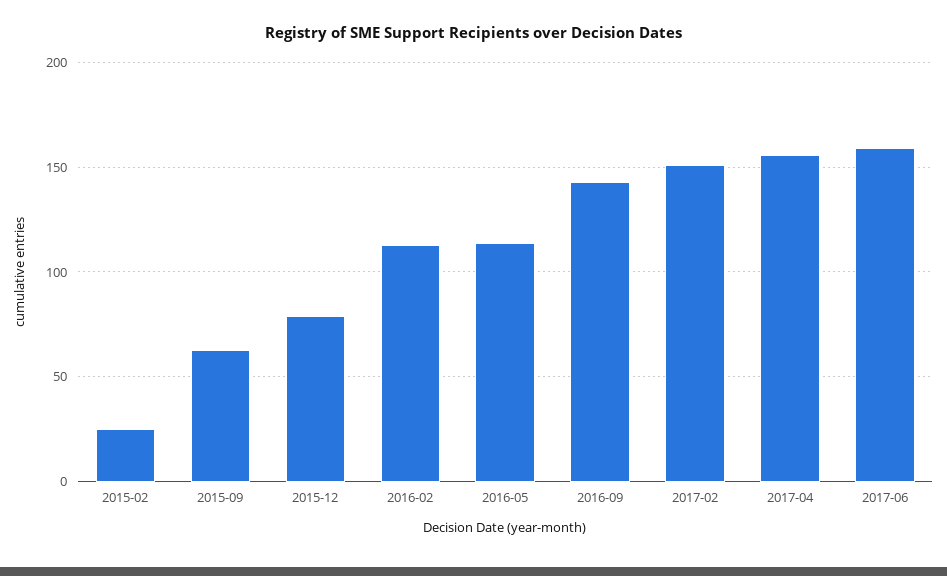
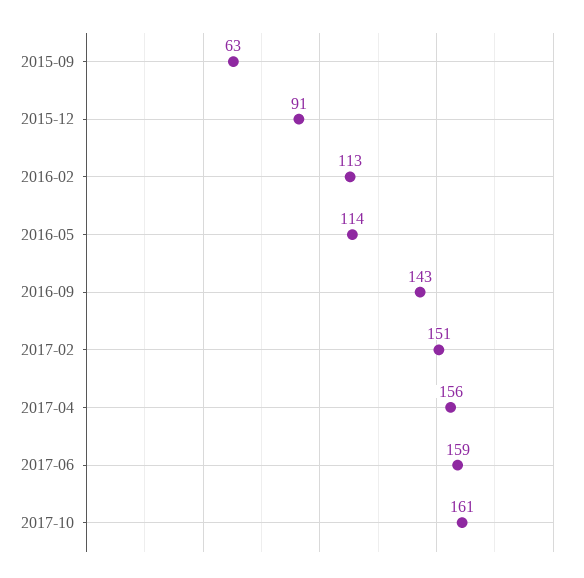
2015-02: 25 -> none
2015-12: 80 -> 91
2017-10: none -> 161

